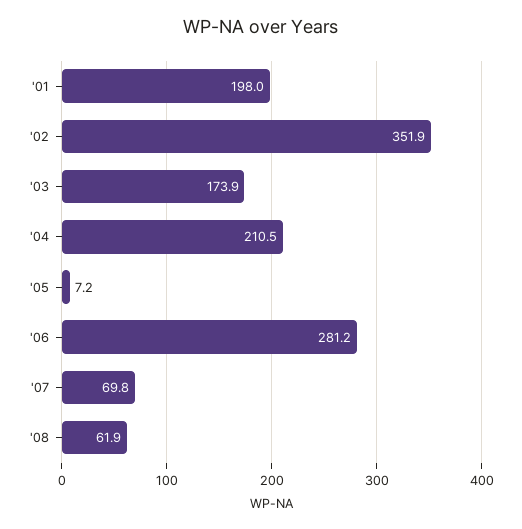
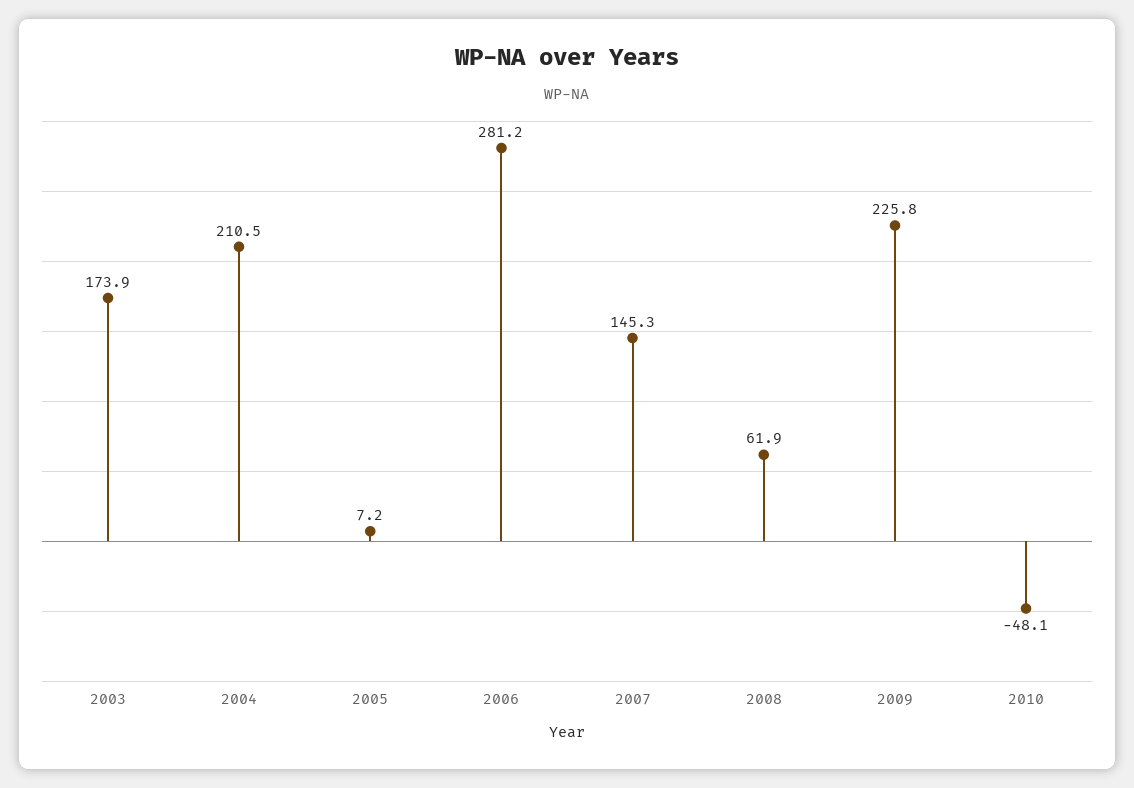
'01: 198 -> none
'02: 351.9 -> none
'07: 69.8 -> 145.3
2009: none -> 225.8
2010: none -> -48.1

